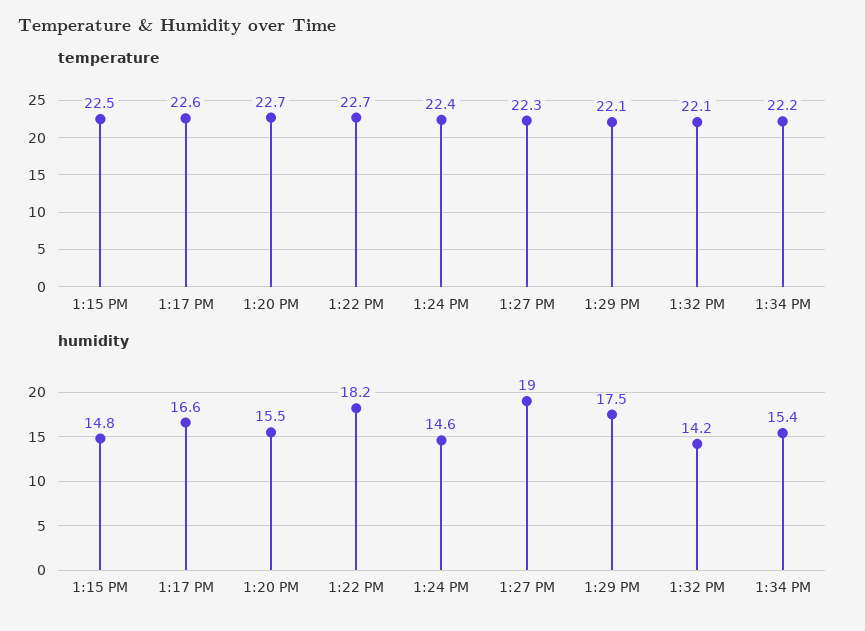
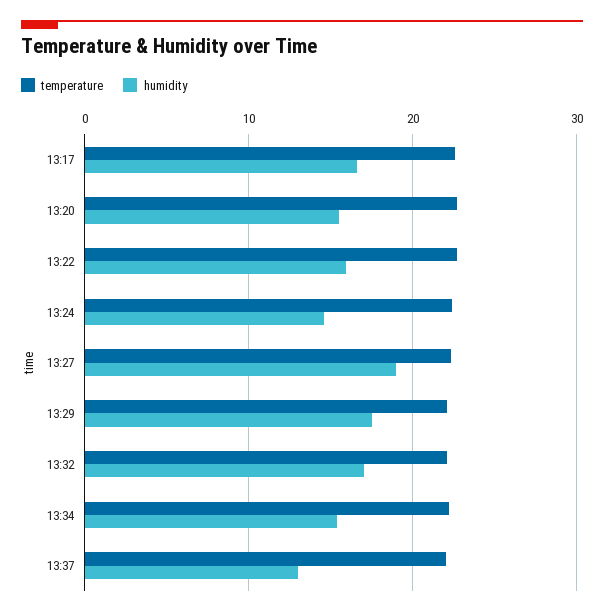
temperature, 1:15 PM: 22.5 -> none
humidity, 1:15 PM: 14.8 -> none
humidity, 1:22 PM: 18.2 -> 16
humidity, 1:32 PM: 14.2 -> 17
temperature, 13:37: none -> 22
humidity, 13:37: none -> 13

